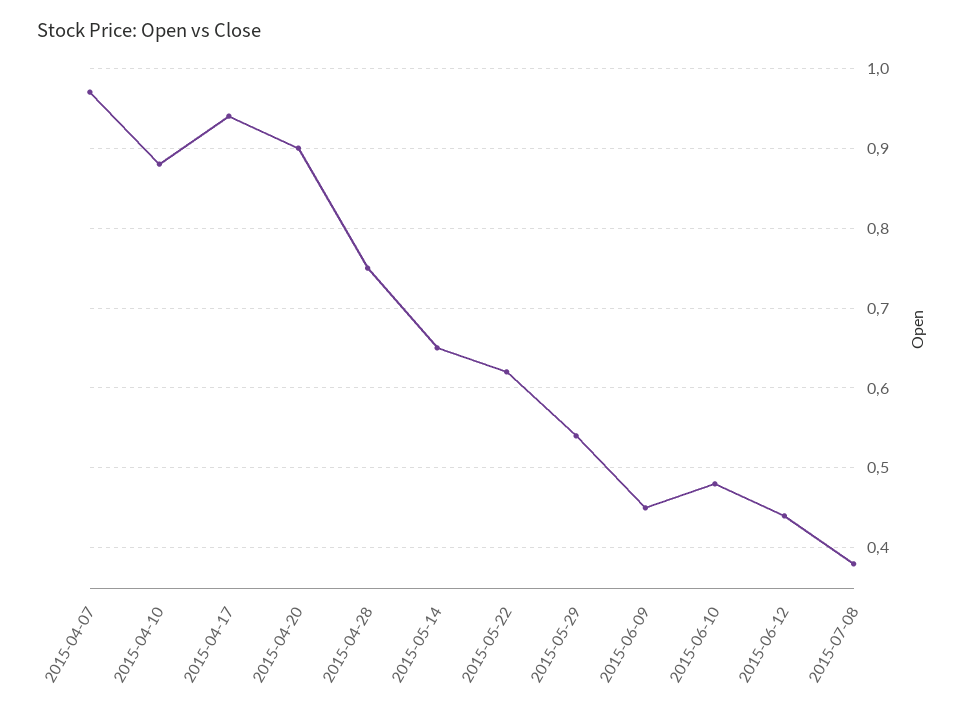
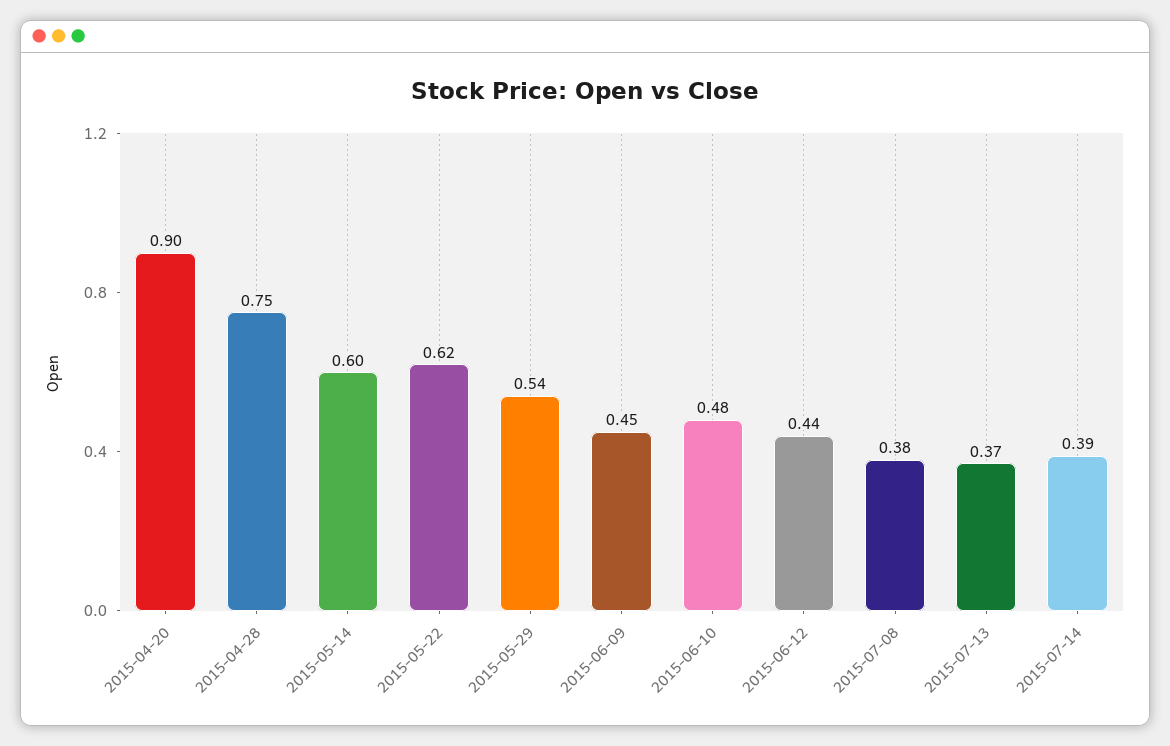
2015-04-07: 0.97 -> none
2015-04-10: 0.88 -> none
2015-04-17: 0.94 -> none
2015-05-14: 0.65 -> 0.6
2015-07-13: none -> 0.37
2015-07-14: none -> 0.39

